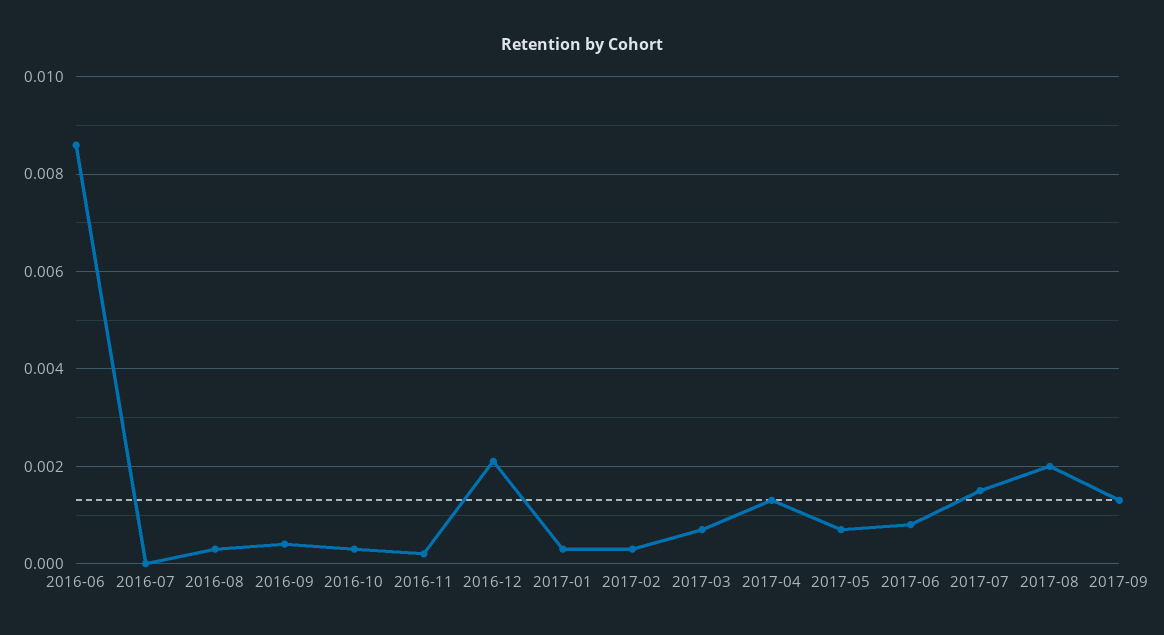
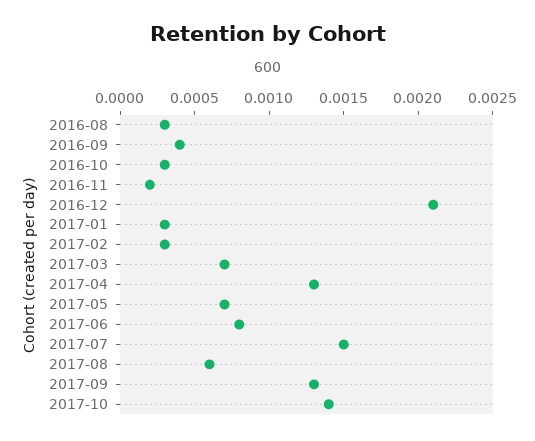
2016-06: 0.0085 -> none
2016-07: 0 -> none
2017-08: 0.002 -> 0.0006
2017-10: none -> 0.0014

